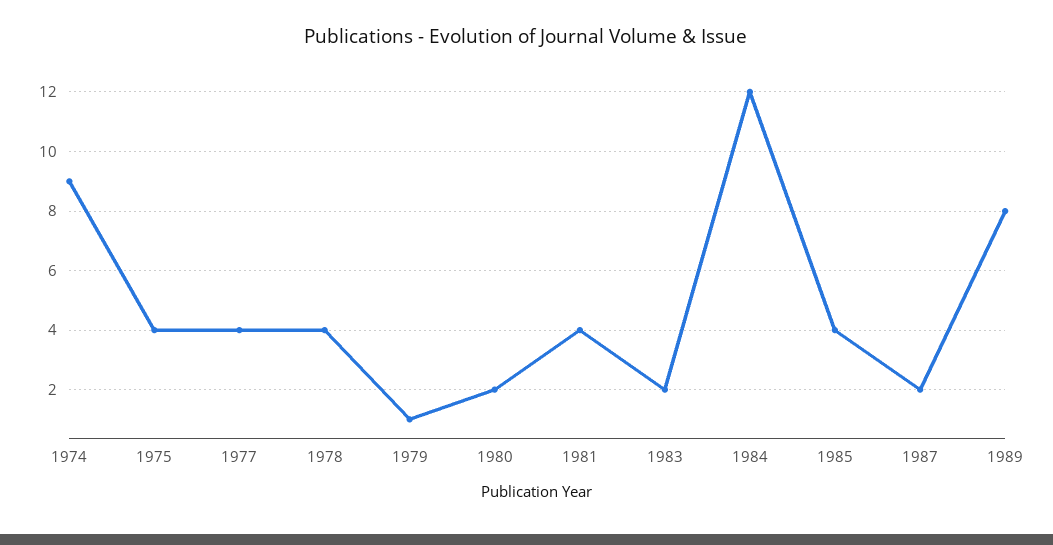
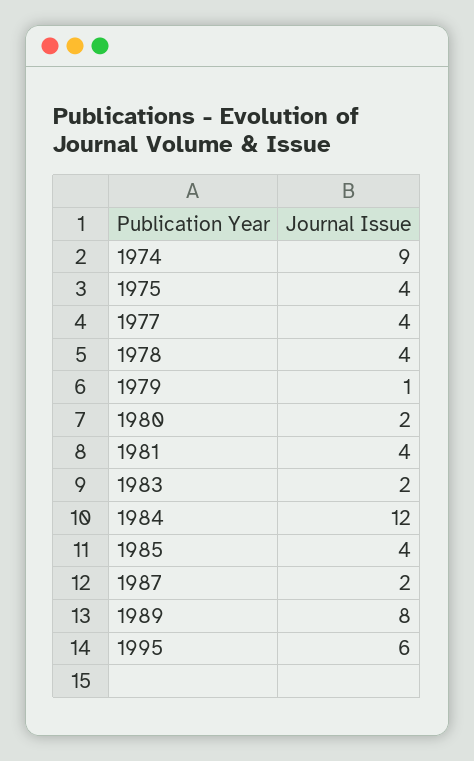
1995: none -> 6

